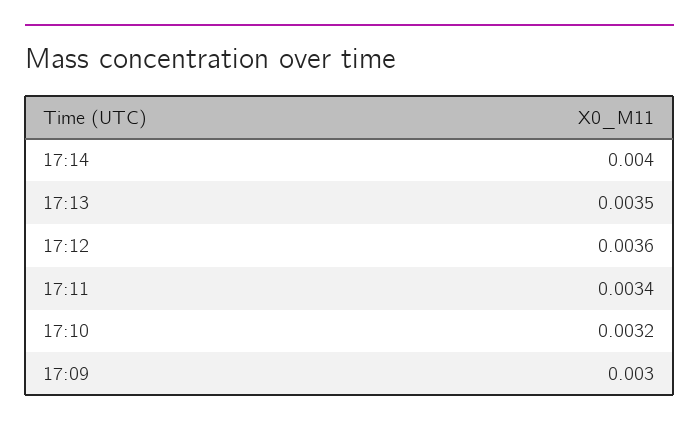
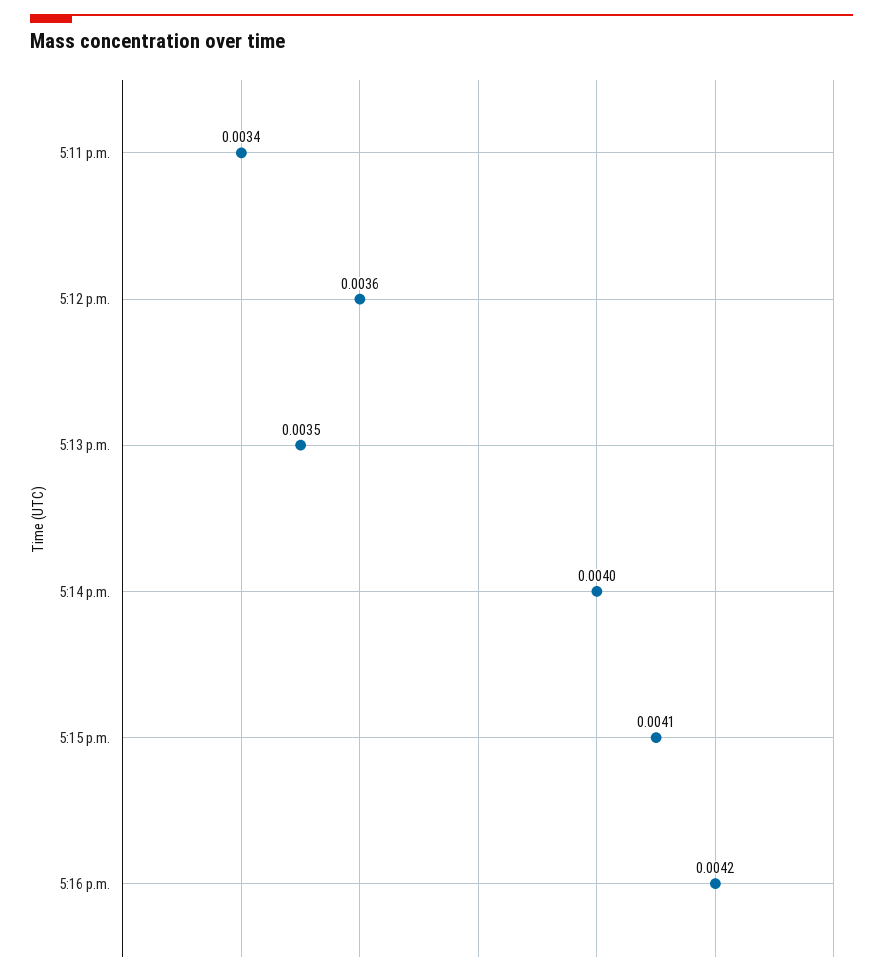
17:10: 0.0032 -> none
17:09: 0.003 -> none
5:15 p.m.: none -> 0.0041
5:16 p.m.: none -> 0.0042

